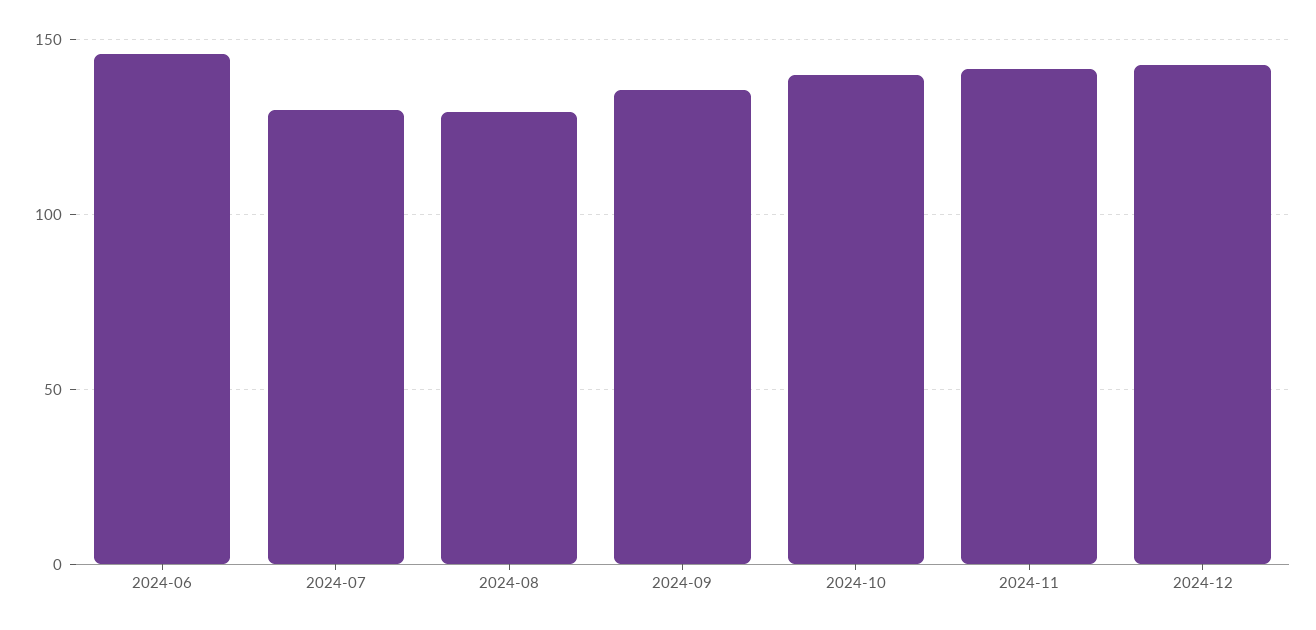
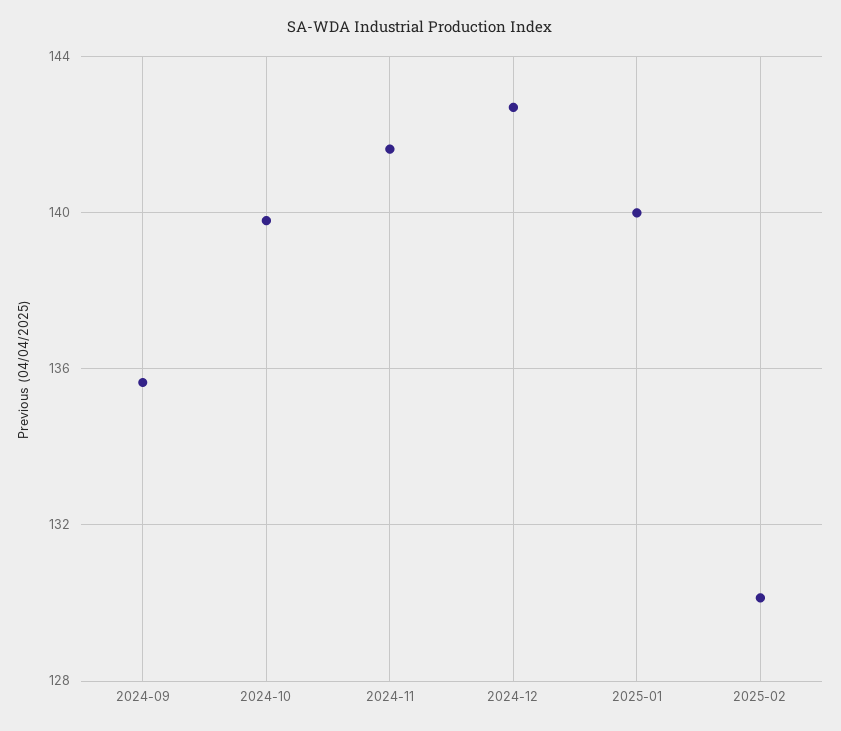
2024-06: 145 -> none
2024-07: 130 -> none
2024-08: 130 -> none
2025-01: none -> 140
2025-02: none -> 130

